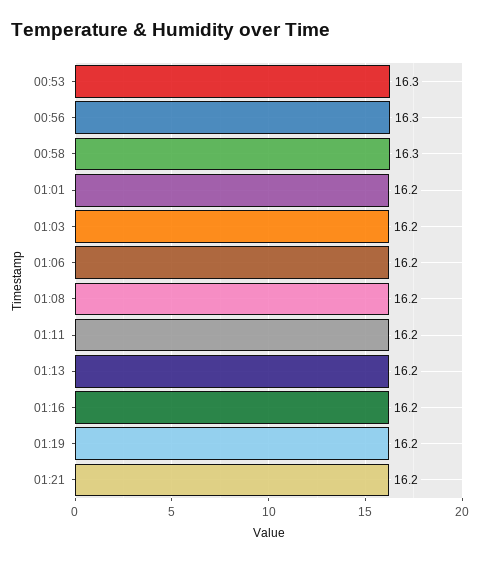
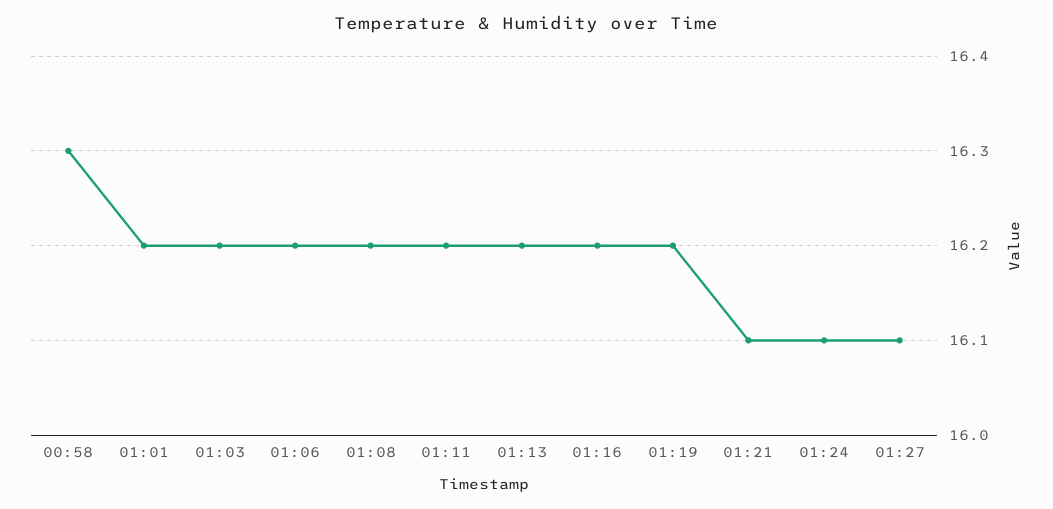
00:53: 16.3 -> none
00:56: 16.3 -> none
01:21: 16.2 -> 16.1
01:24: none -> 16.1
01:27: none -> 16.1

